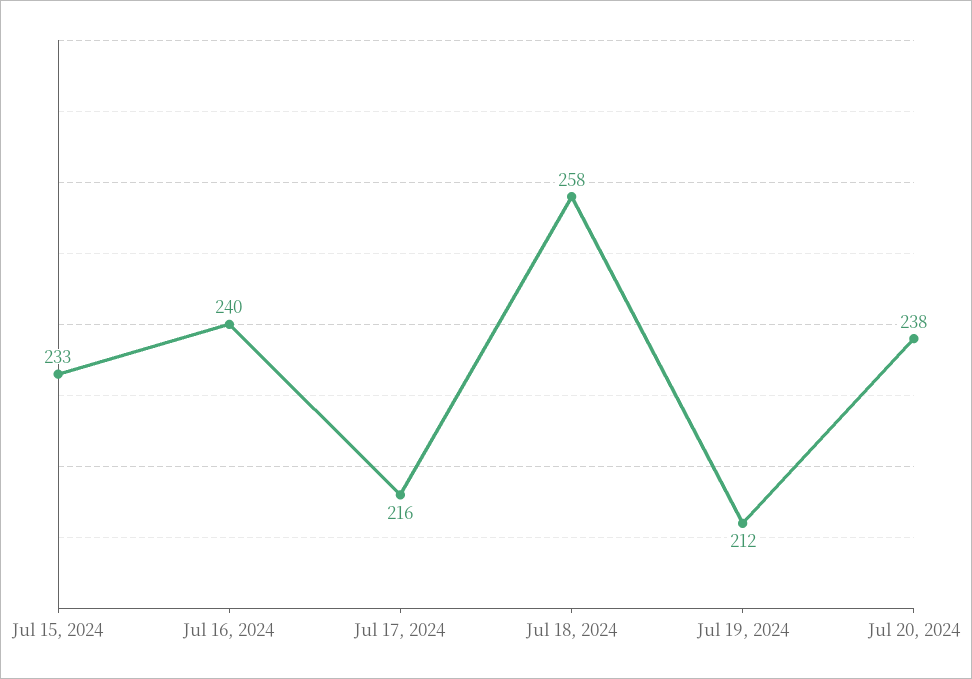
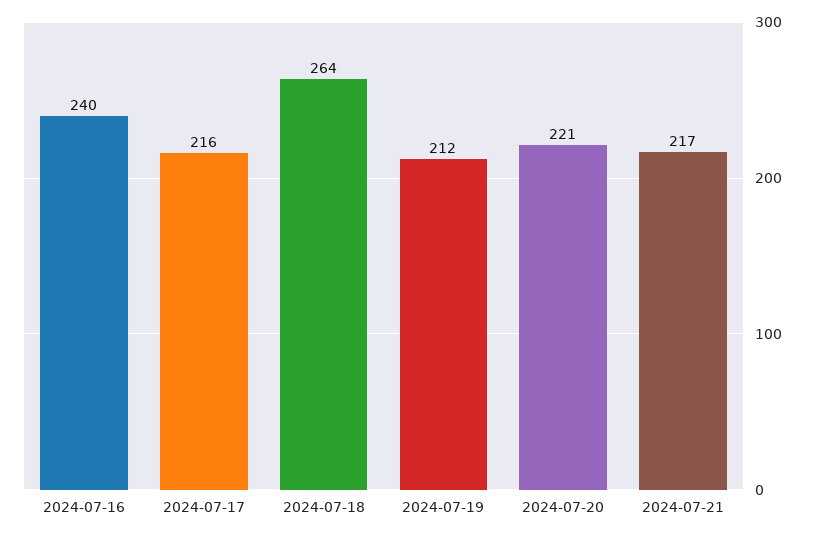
Jul 15, 2024: 233 -> none
Jul 18, 2024: 258 -> 264
Jul 20, 2024: 238 -> 221
2024-07-21: none -> 217

